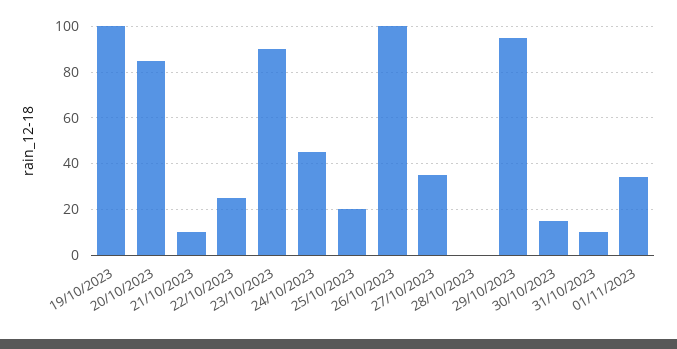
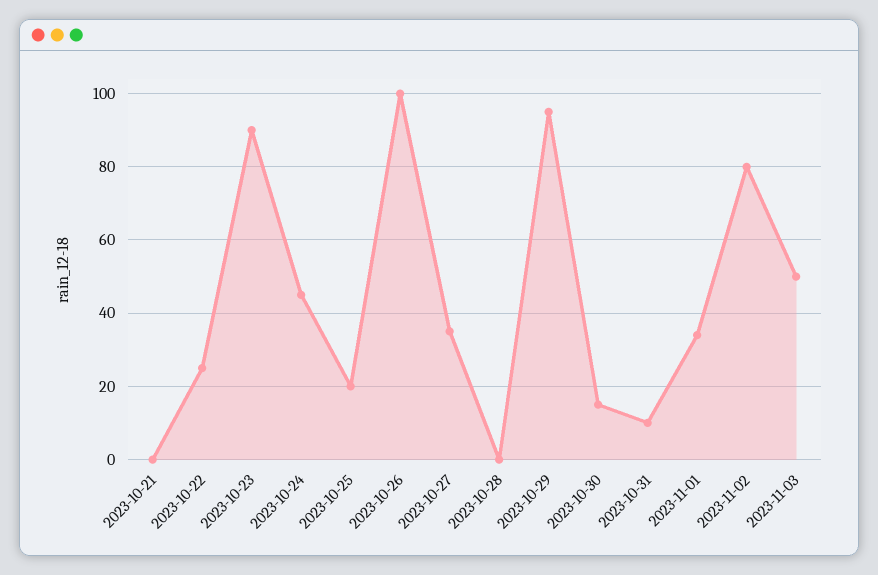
19/10/2023: 100 -> none
20/10/2023: 85 -> none
21/10/2023: 10 -> 0
2023-11-02: none -> 80
2023-11-03: none -> 50

